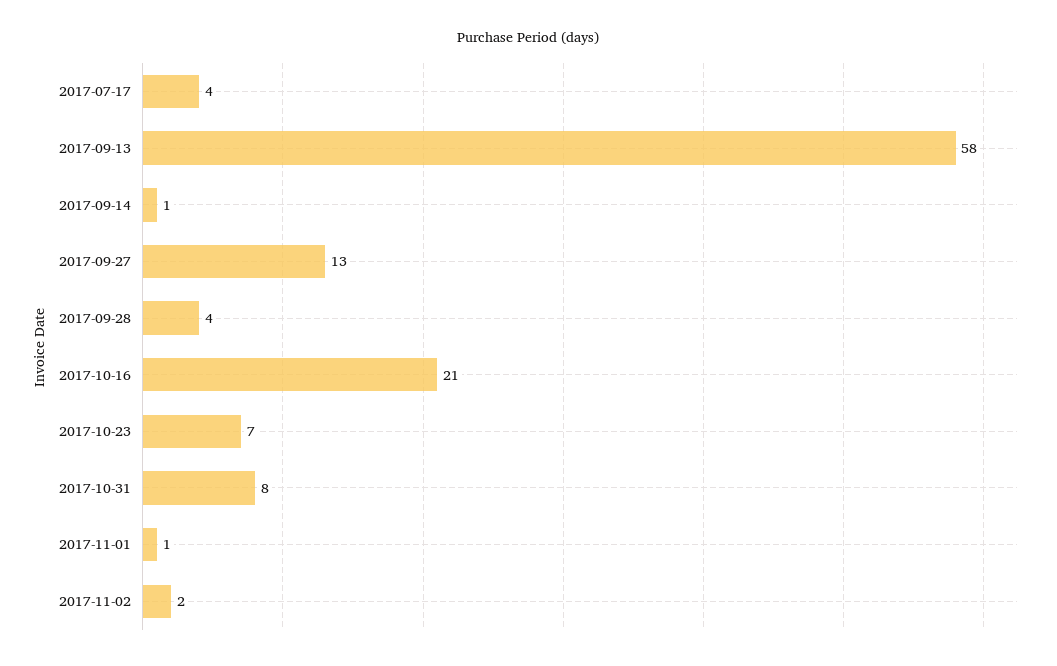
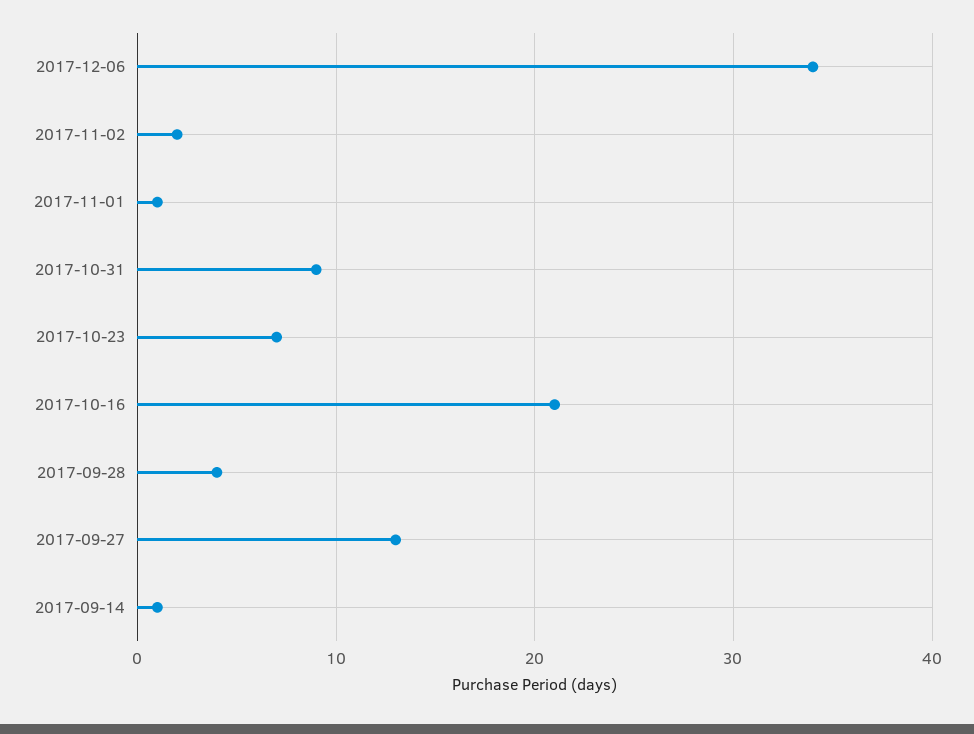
2017-07-17: 4 -> none
2017-09-13: 58 -> none
2017-10-31: 8 -> 9
2017-12-06: none -> 34

